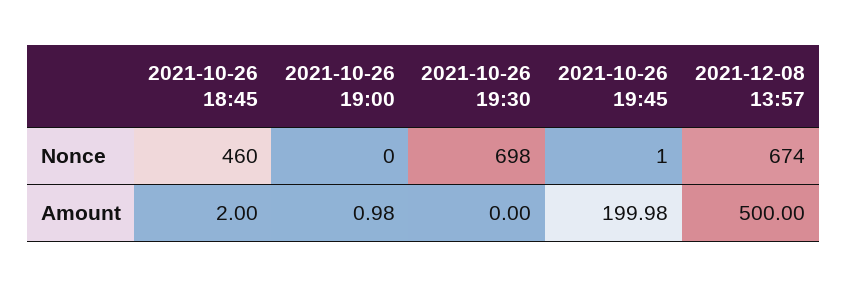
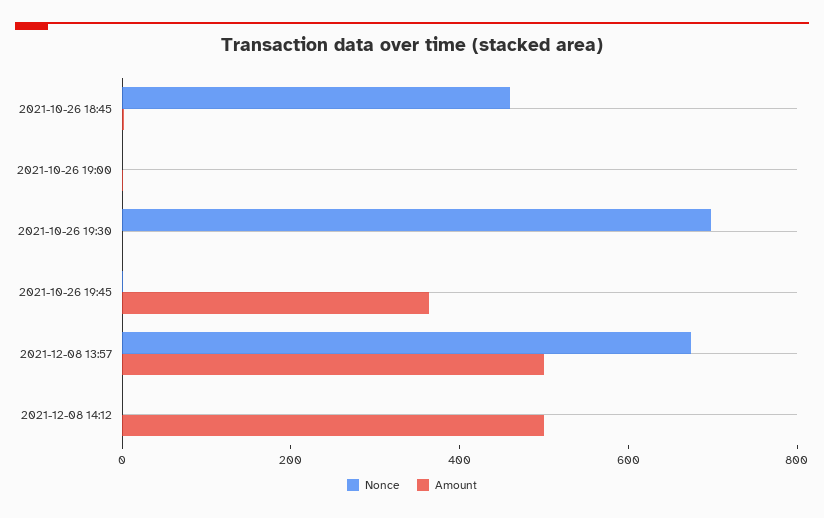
Amount, 2021-10-26 19:45: 199.98 -> 350
Nonce, 2021-12-08 14:12: none -> 0
Amount, 2021-12-08 14:12: none -> 500

